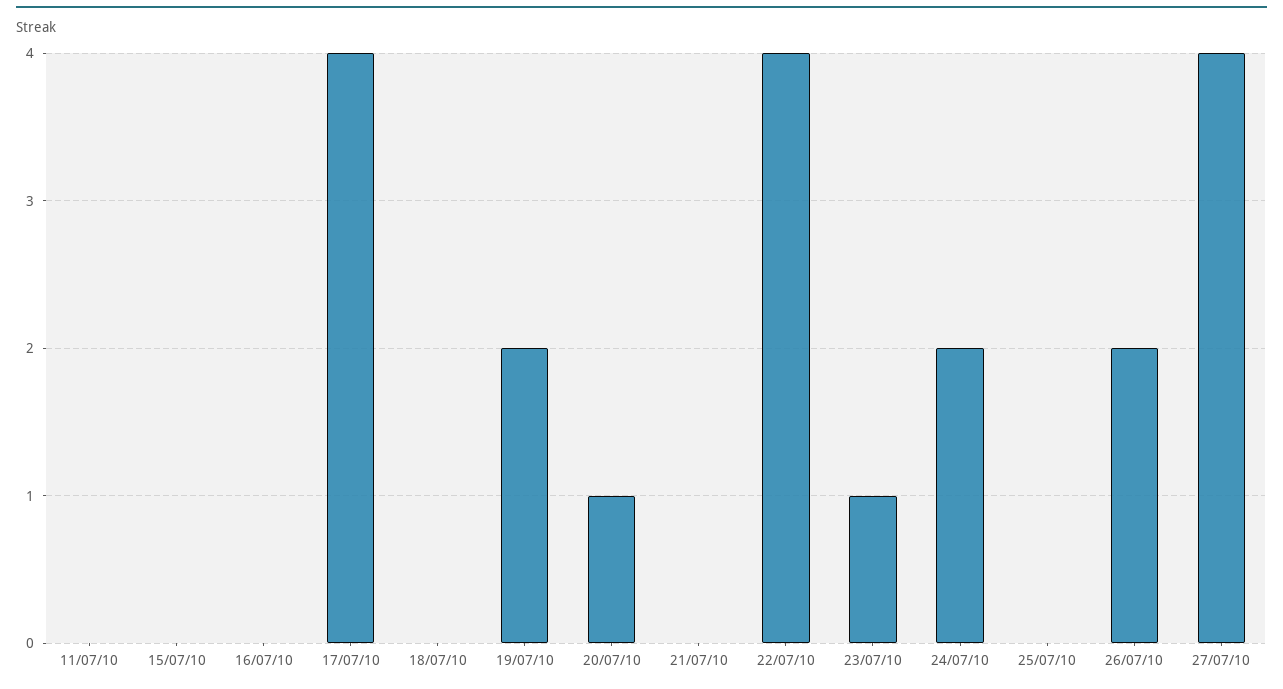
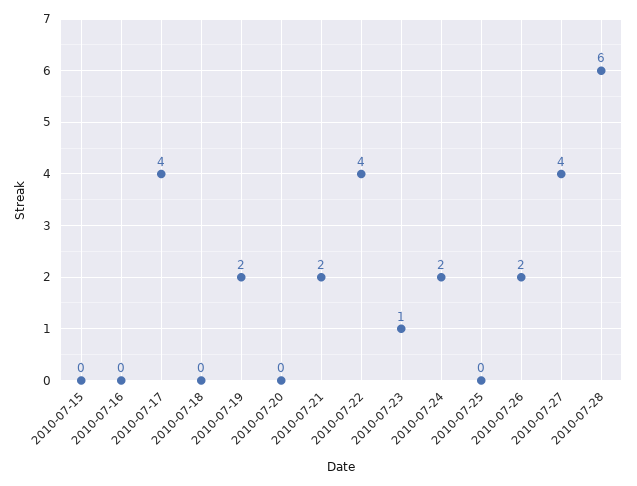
11/07/10: 0 -> none
20/07/10: 1 -> 0
21/07/10: 0 -> 2
2010-07-28: none -> 6

